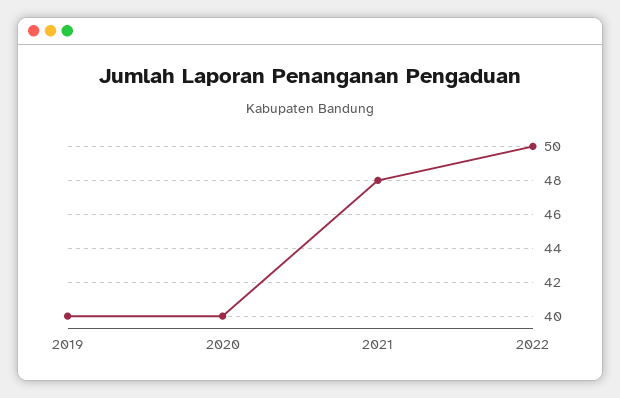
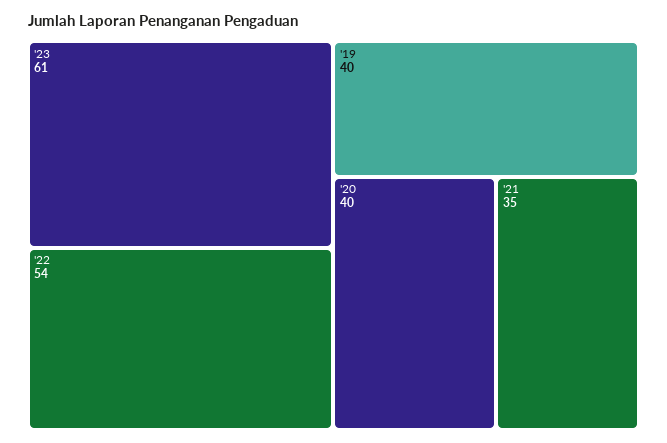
2021: 48 -> 35
2022: 50 -> 54
'23: none -> 61

